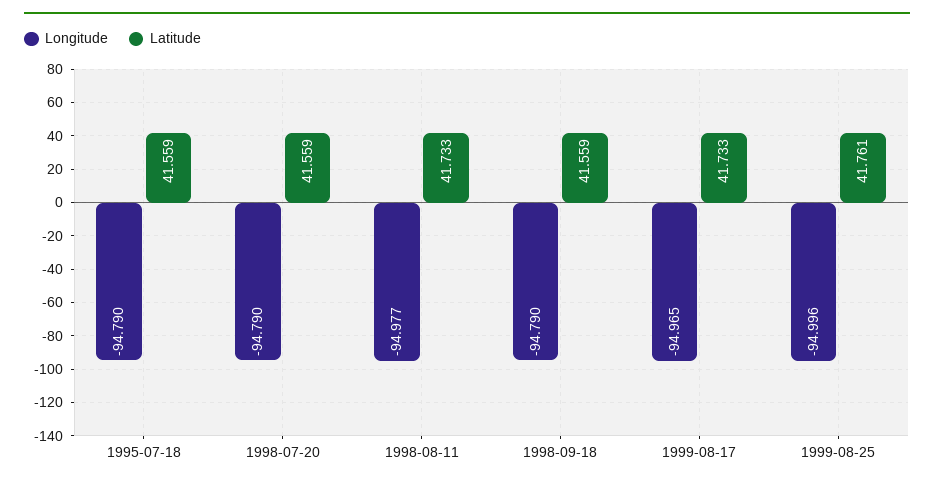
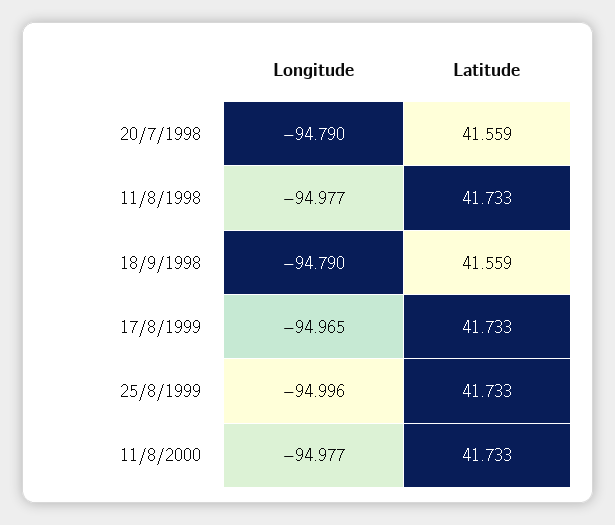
Longitude, 1995-07-18: -94.79 -> none
Latitude, 1995-07-18: 41.559 -> none
Latitude, 1999-08-25: 41.761 -> 41.733
Longitude, 11/8/2000: none -> -94.977
Latitude, 11/8/2000: none -> 41.733

